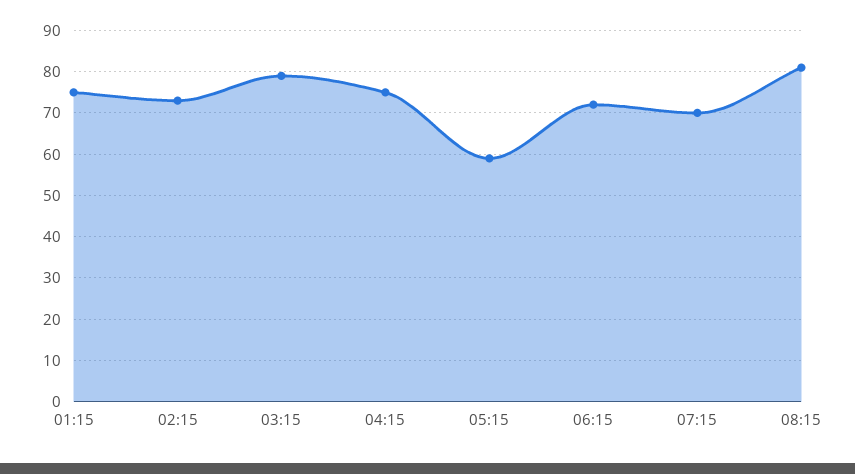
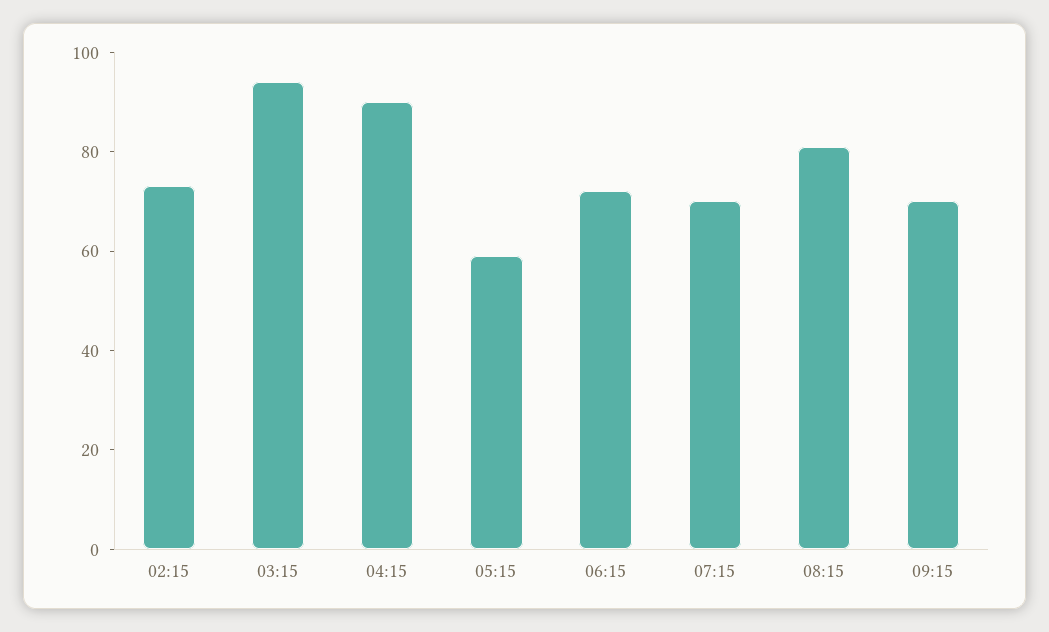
01:15: 75 -> none
03:15: 80 -> 95
04:15: 75 -> 90
09:15: none -> 70

